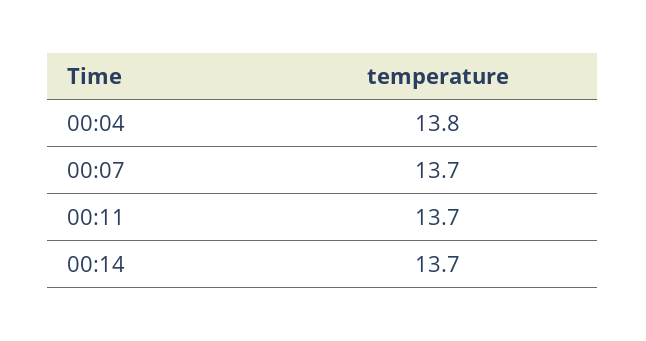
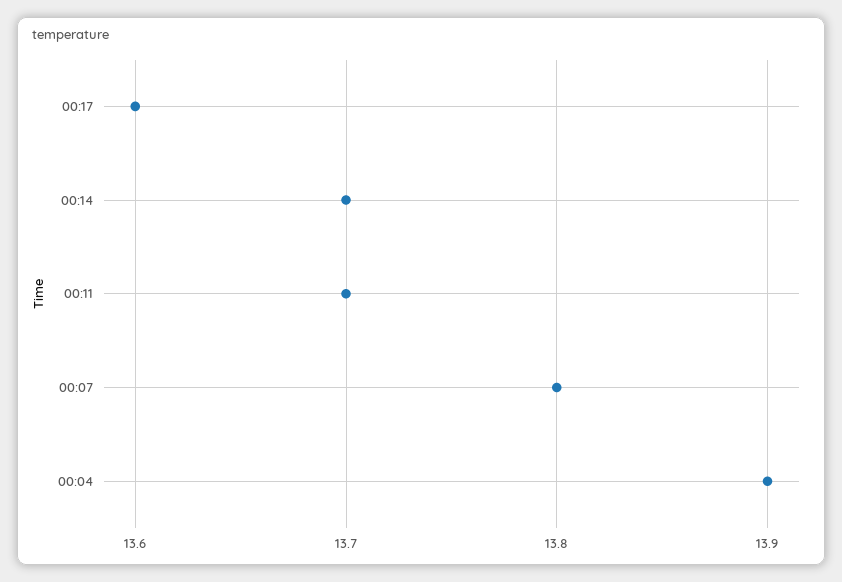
00:04: 13.8 -> 13.9
00:07: 13.7 -> 13.8
00:17: none -> 13.6

